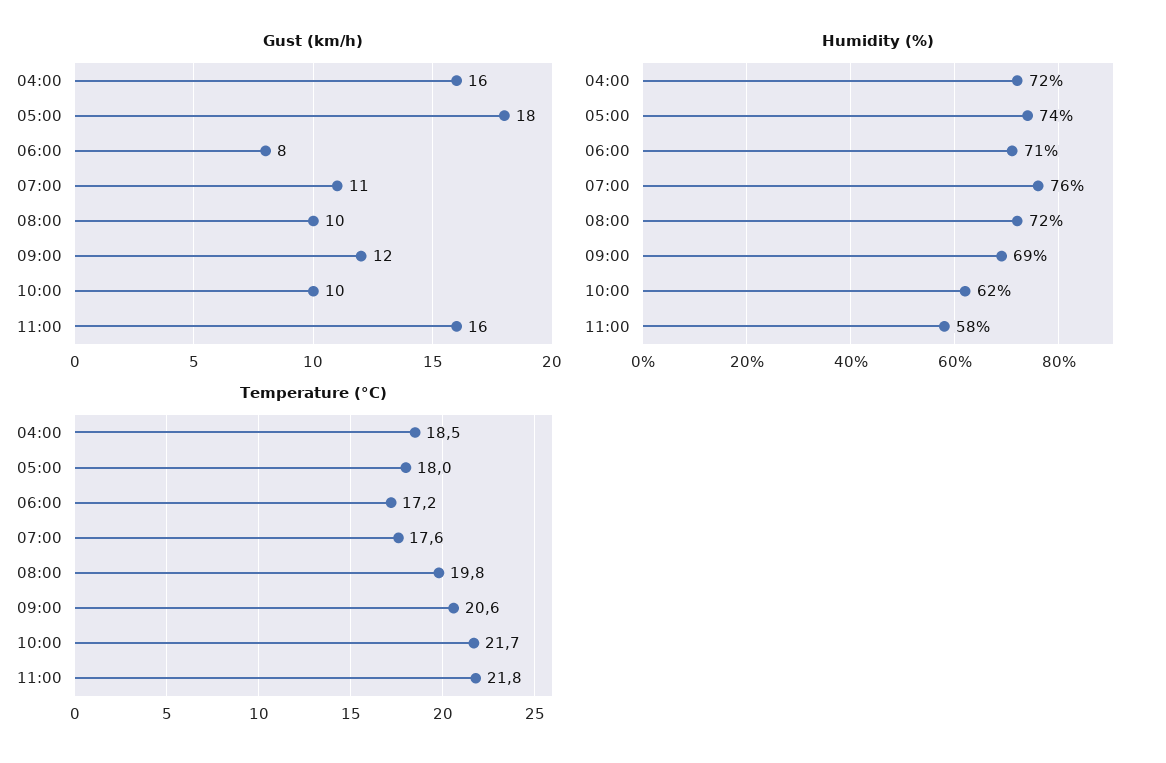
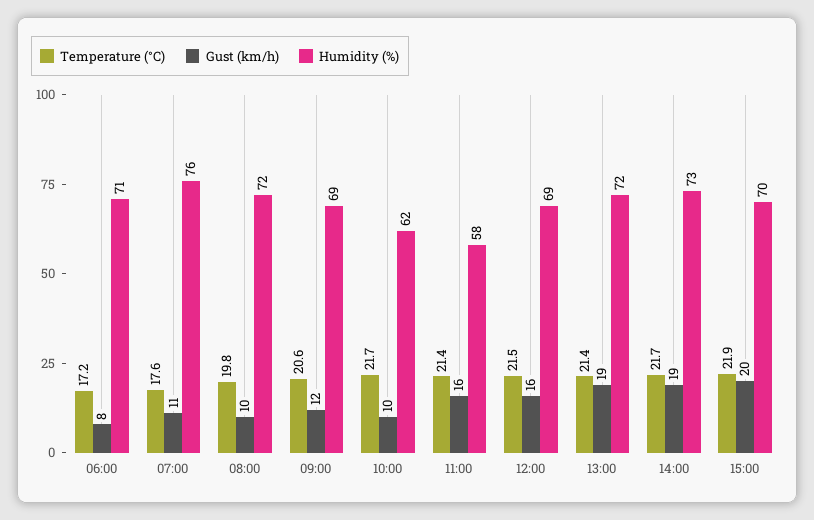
Gust (km/h), 04:00: 16 -> none
Gust (km/h), 05:00: 18 -> none
Humidity (%), 04:00: 72 -> none
Humidity (%), 05:00: 74 -> none
Temperature (°C), 04:00: 18.5 -> none
Temperature (°C), 05:00: 18 -> none
Temperature (°C), 11:00: 21.8 -> 21.4
Temperature (°C), 12:00: none -> 21.5
Gust (km/h), 12:00: none -> 16
Humidity (%), 12:00: none -> 69
Temperature (°C), 13:00: none -> 21.4
Gust (km/h), 13:00: none -> 19
Humidity (%), 13:00: none -> 72
Temperature (°C), 14:00: none -> 21.7
Gust (km/h), 14:00: none -> 19
Humidity (%), 14:00: none -> 73
Temperature (°C), 15:00: none -> 21.9
Gust (km/h), 15:00: none -> 20
Humidity (%), 15:00: none -> 70

